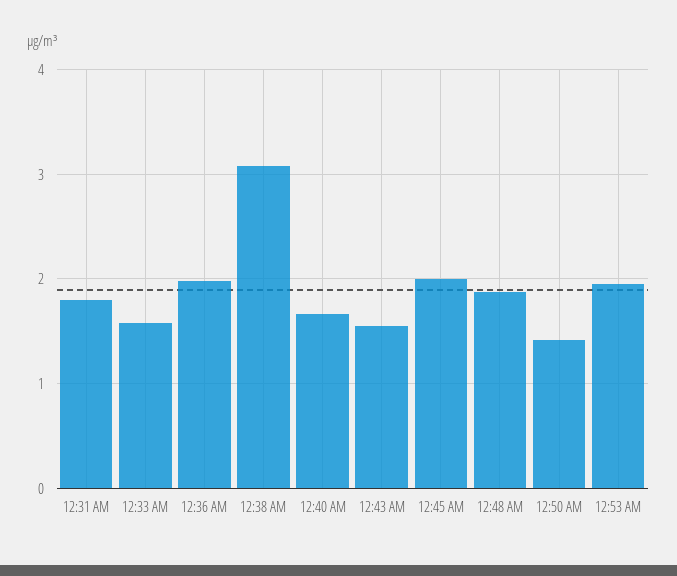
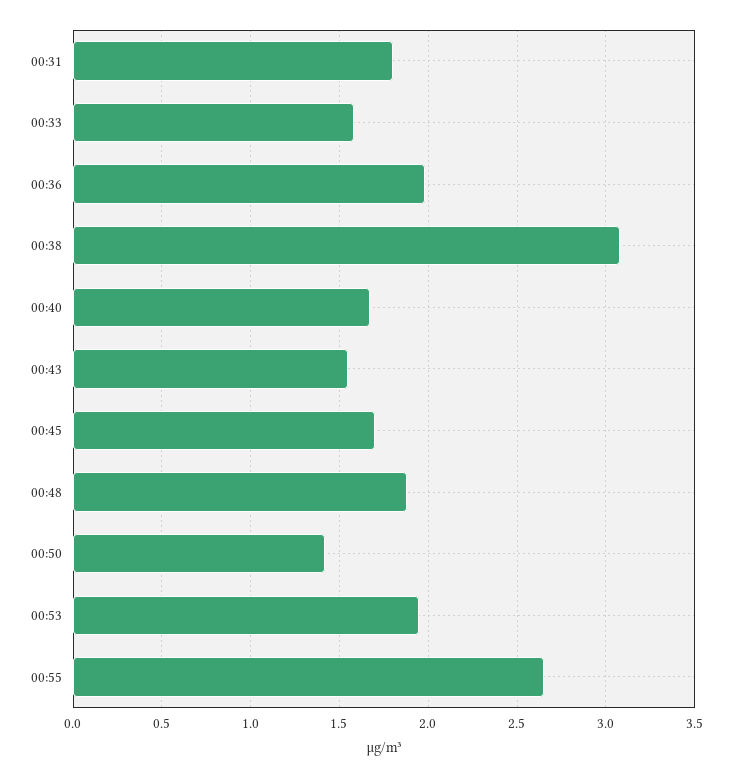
12:45 AM: 2 -> 1.7
00:55: none -> 2.65

